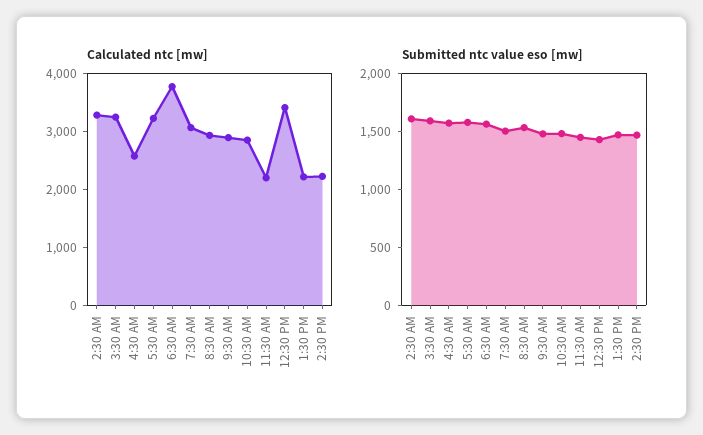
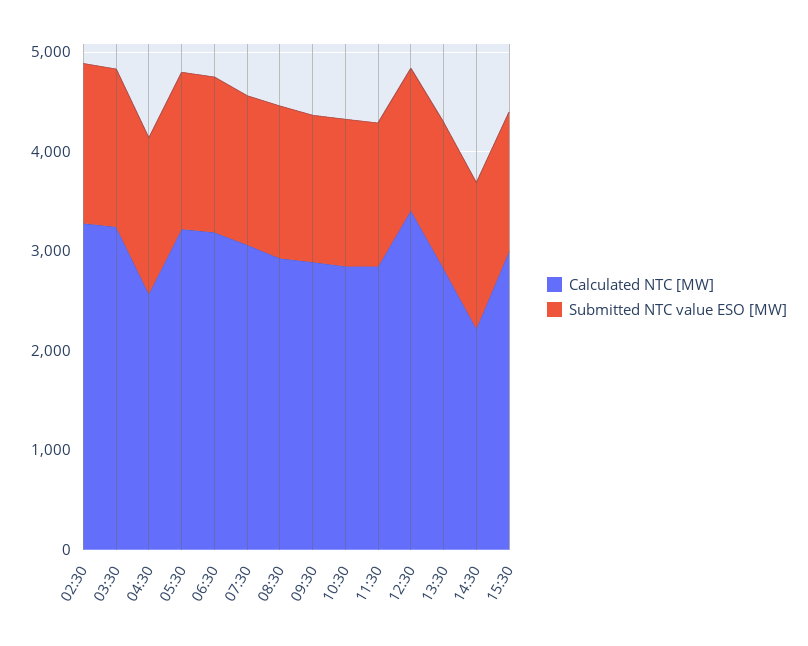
Calculated ntc [mw], 6:30 AM: 3800 -> 3200
Calculated ntc [mw], 11:30 AM: 2200 -> 2800
Calculated ntc [mw], 1:30 PM: 2200 -> 2800
Calculated ntc [mw], 15:30: none -> 3000
Submitted ntc value eso [mw], 15:30: none -> 1400

